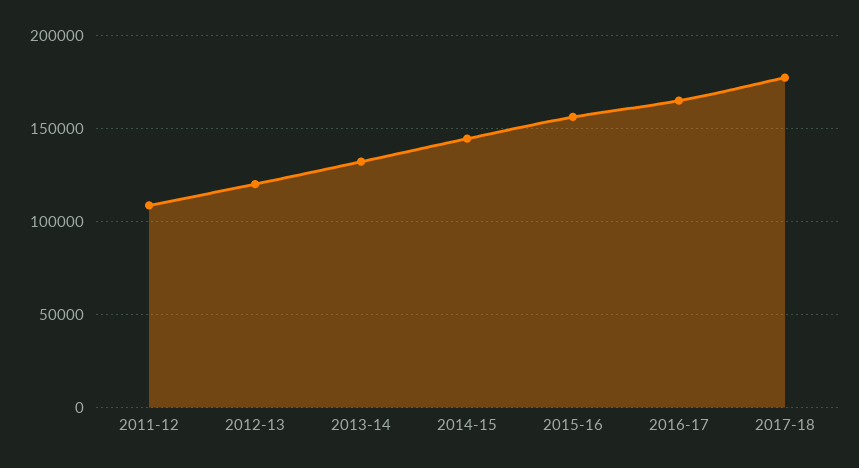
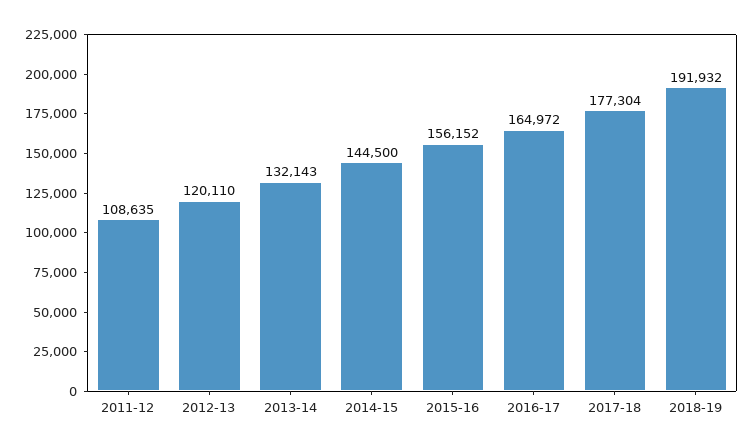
2018-19: none -> 191932

